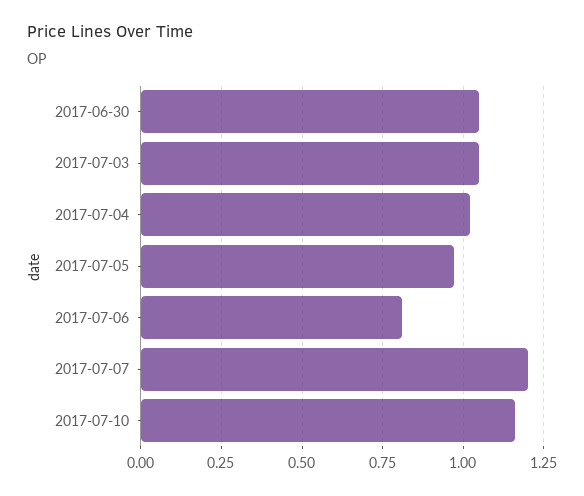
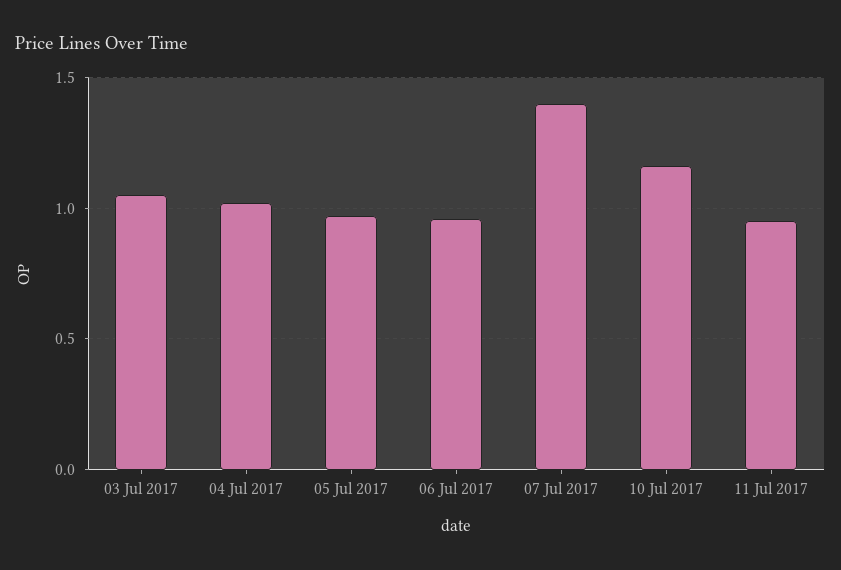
2017-06-30: 1.05 -> none
2017-07-06: 0.8 -> 0.95
2017-07-07: 1.2 -> 1.4
11 Jul 2017: none -> 0.95

